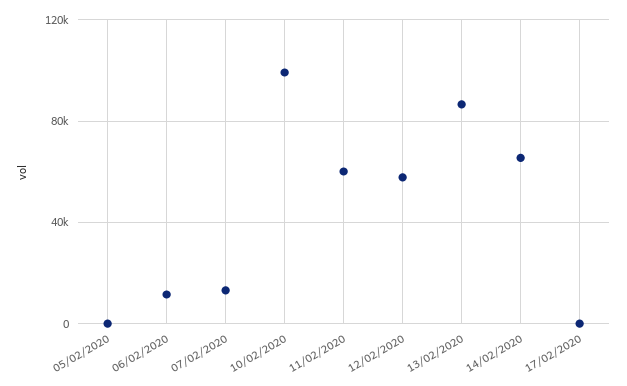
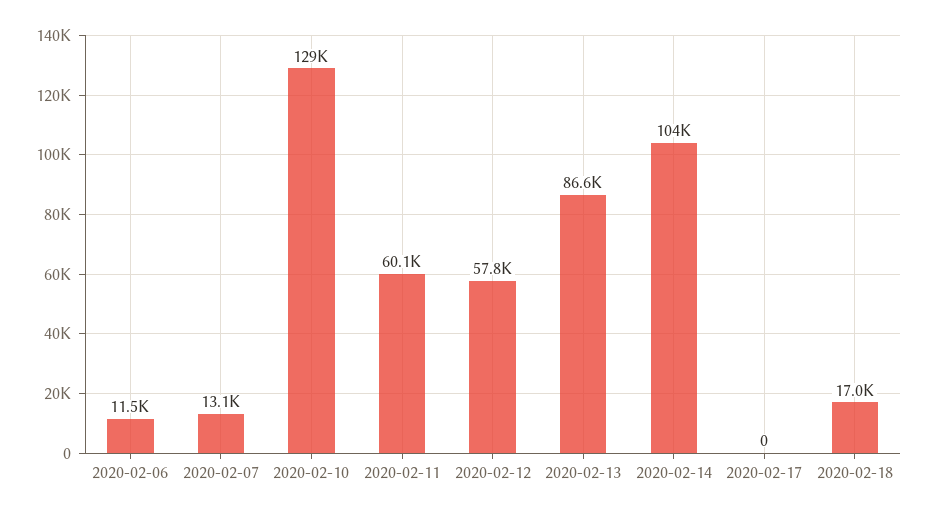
05/02/2020: 0 -> none
10/02/2020: 100000 -> 129000
14/02/2020: 65000 -> 104000
2020-02-18: none -> 17000

